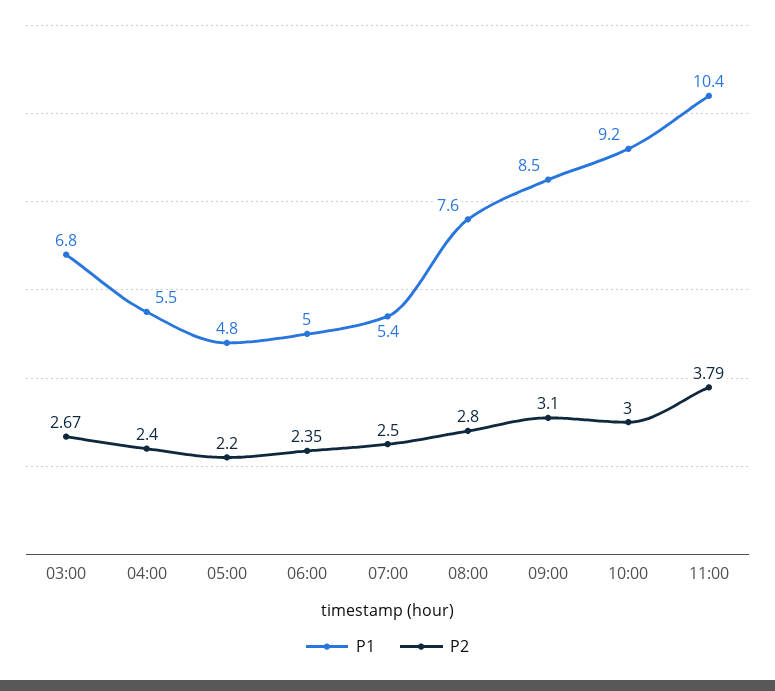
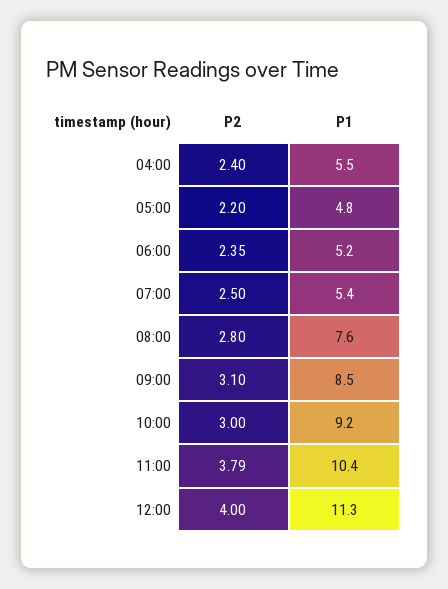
P1, 03:00: 6.8 -> none
P2, 03:00: 2.67 -> none
P1, 06:00: 5 -> 5.2
P2, 12:00: none -> 4
P1, 12:00: none -> 11.3

